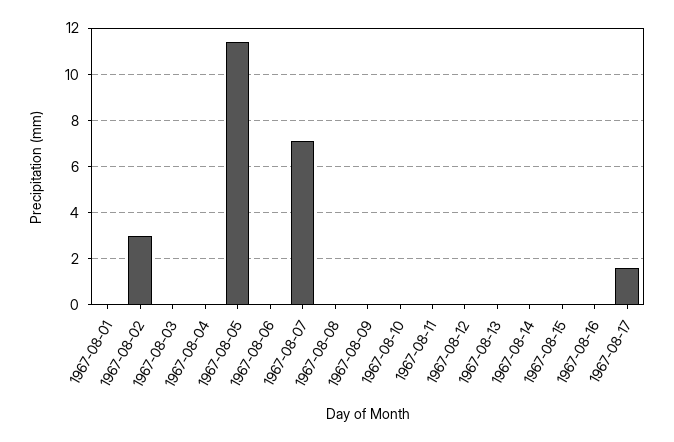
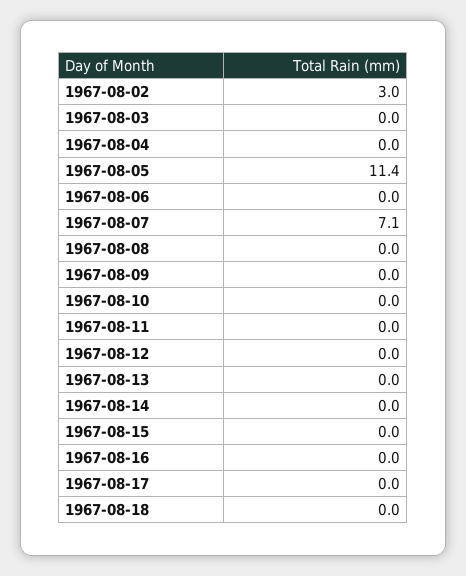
1967-08-01: 0 -> none
1967-08-17: 1.5 -> 0
1967-08-18: none -> 0

